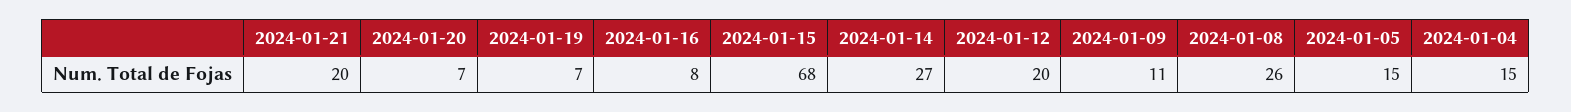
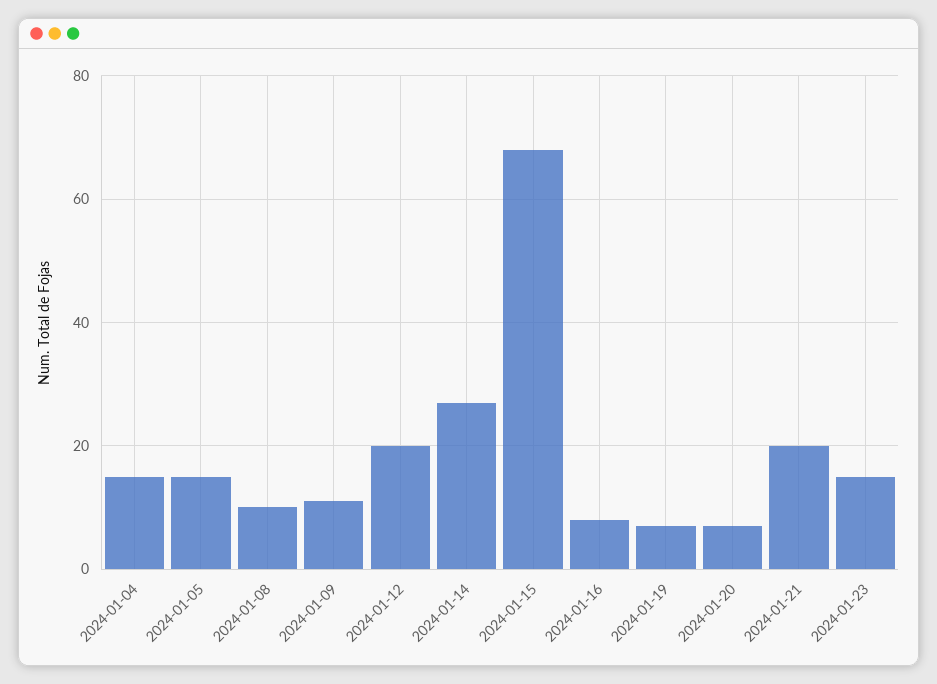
2024-01-08: 26 -> 10
2024-01-23: none -> 15

